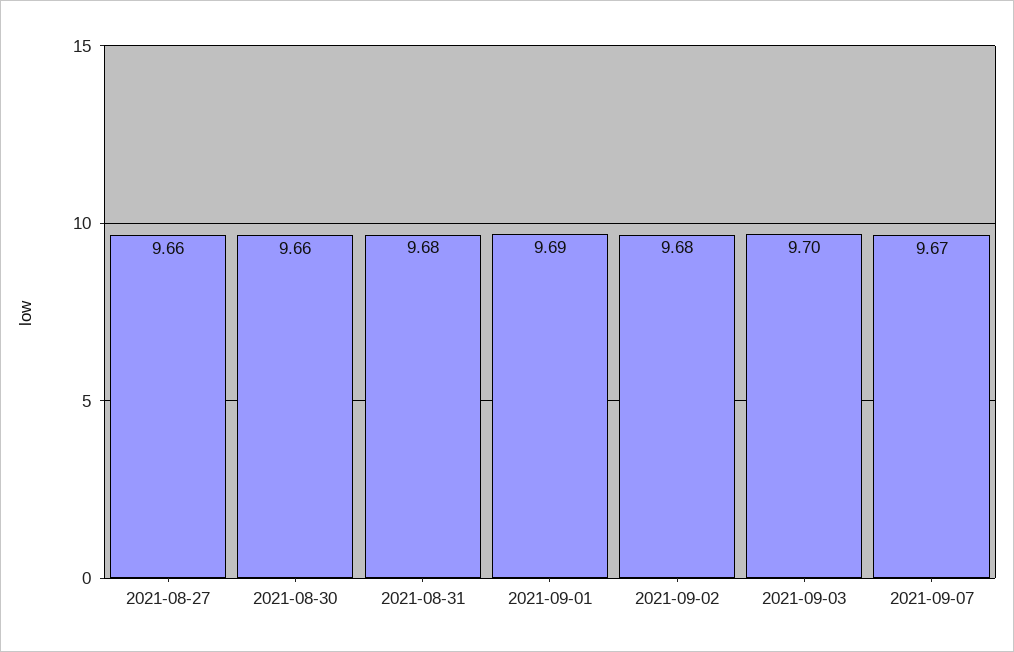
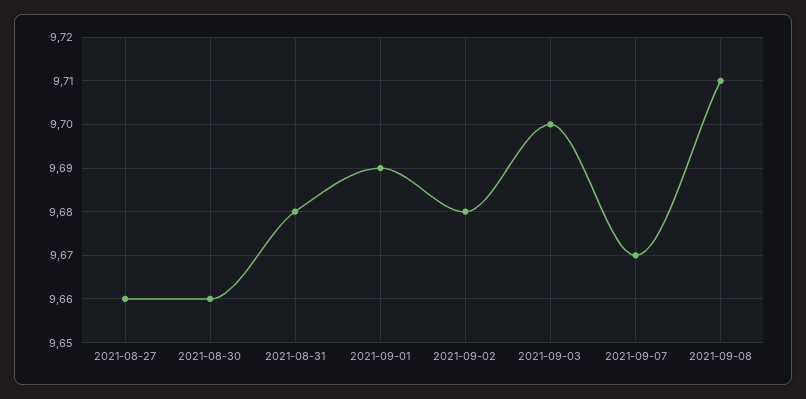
2021-09-08: none -> 9.71

